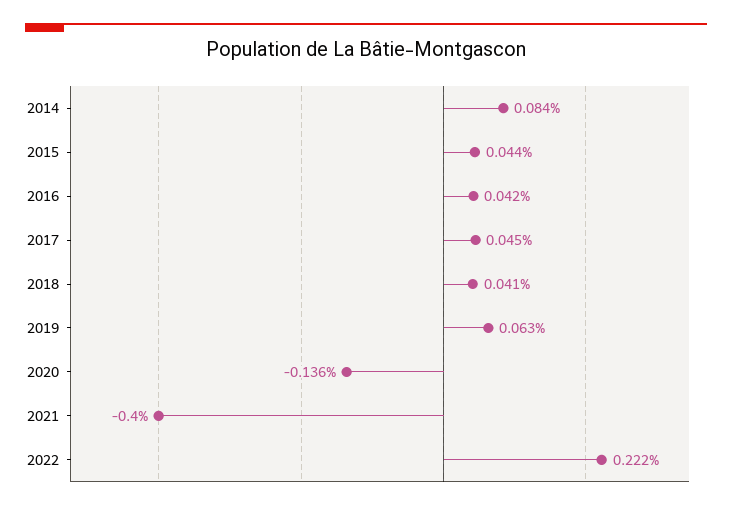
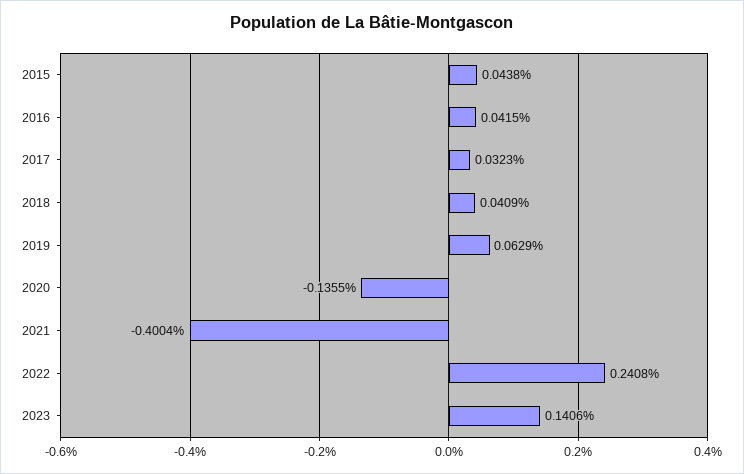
2014: 0.084 -> none
2017: 0.045 -> 0.0323
2022: 0.222 -> 0.2408
2023: none -> 0.1406

